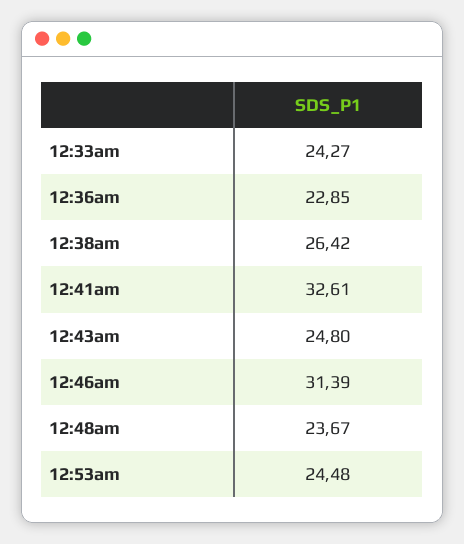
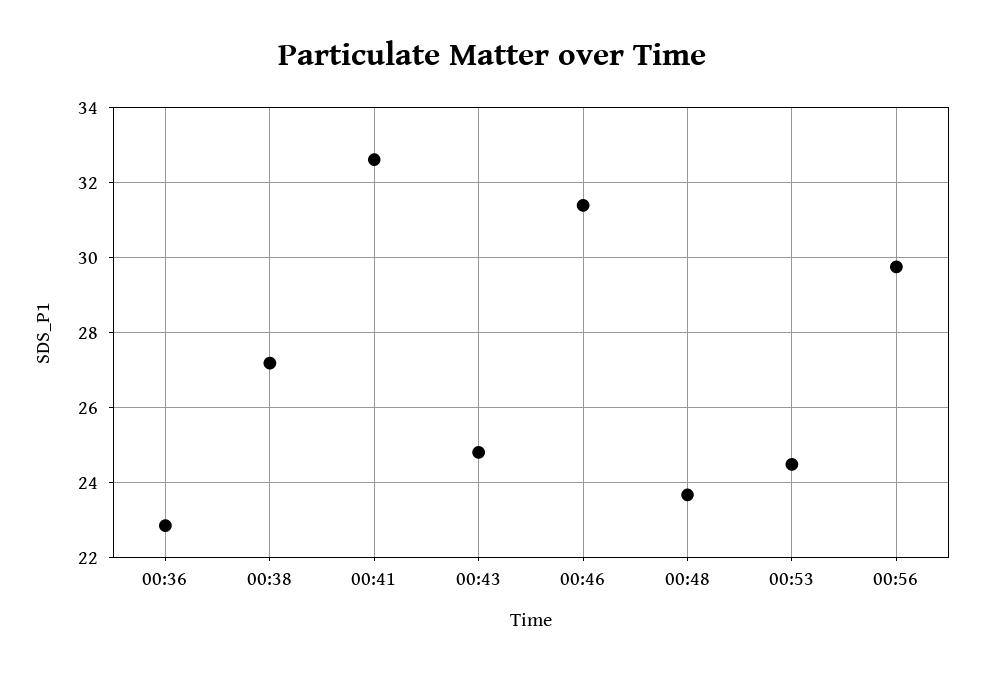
12:33am: 24.27 -> none
12:38am: 26.42 -> 27.2
00:56: none -> 29.8

